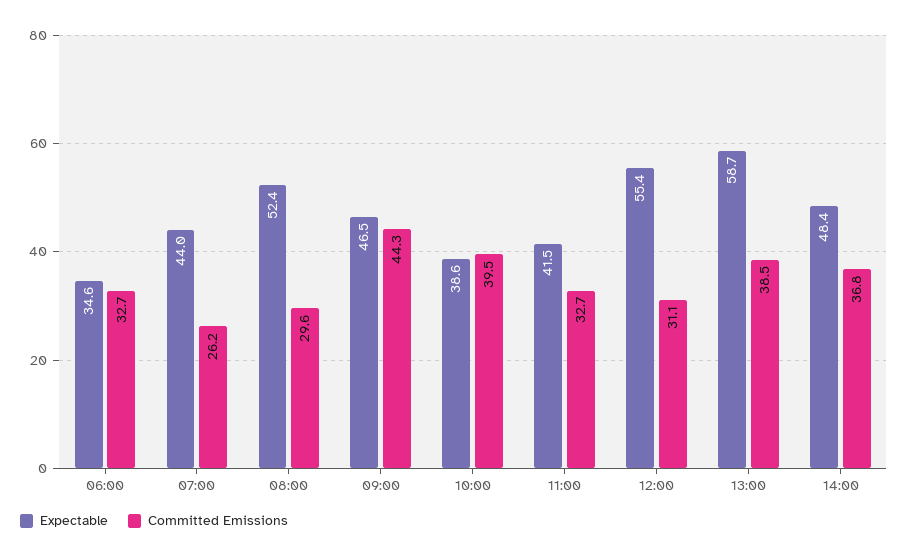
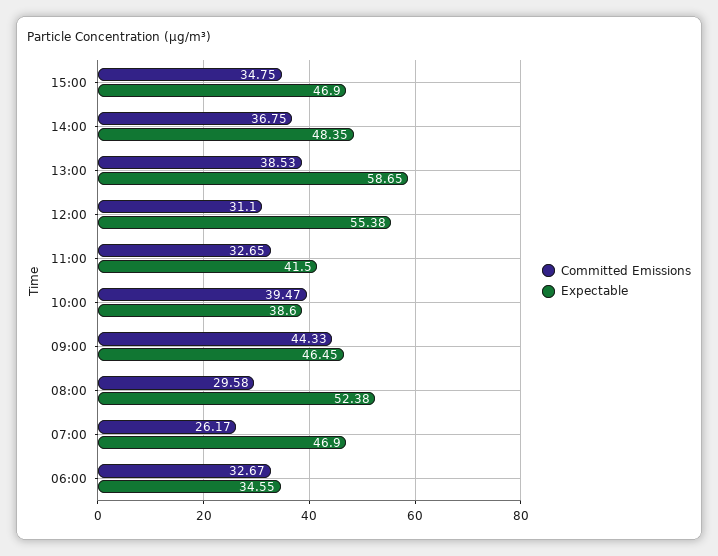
Expectable, 07:00: 44 -> 46.9
Committed Emissions, 15:00: none -> 34.75
Expectable, 15:00: none -> 46.9

